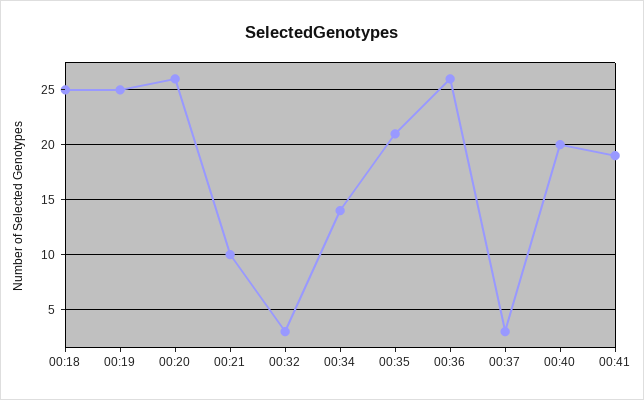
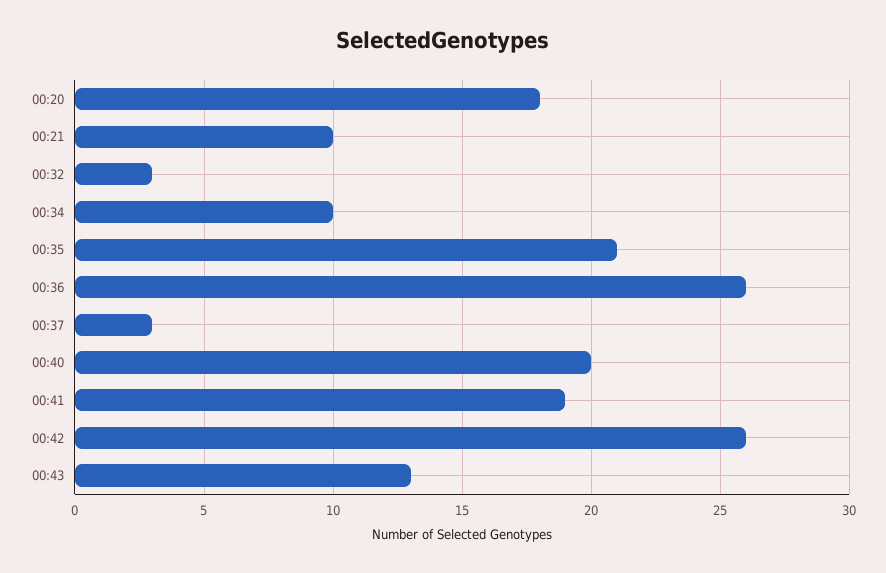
00:18: 25 -> none
00:19: 25 -> none
00:20: 26 -> 18
00:34: 14 -> 10
00:42: none -> 26
00:43: none -> 13

